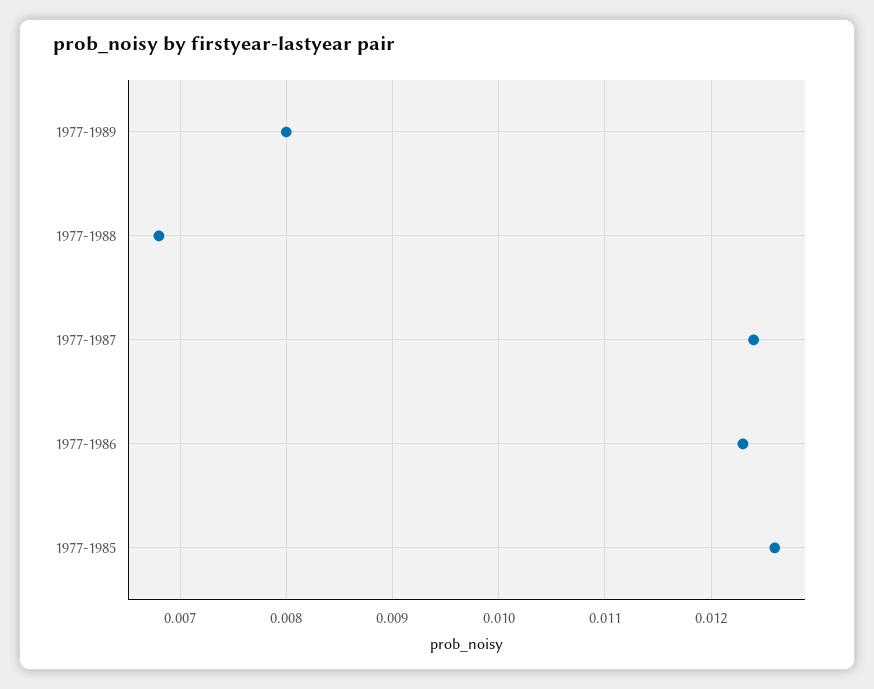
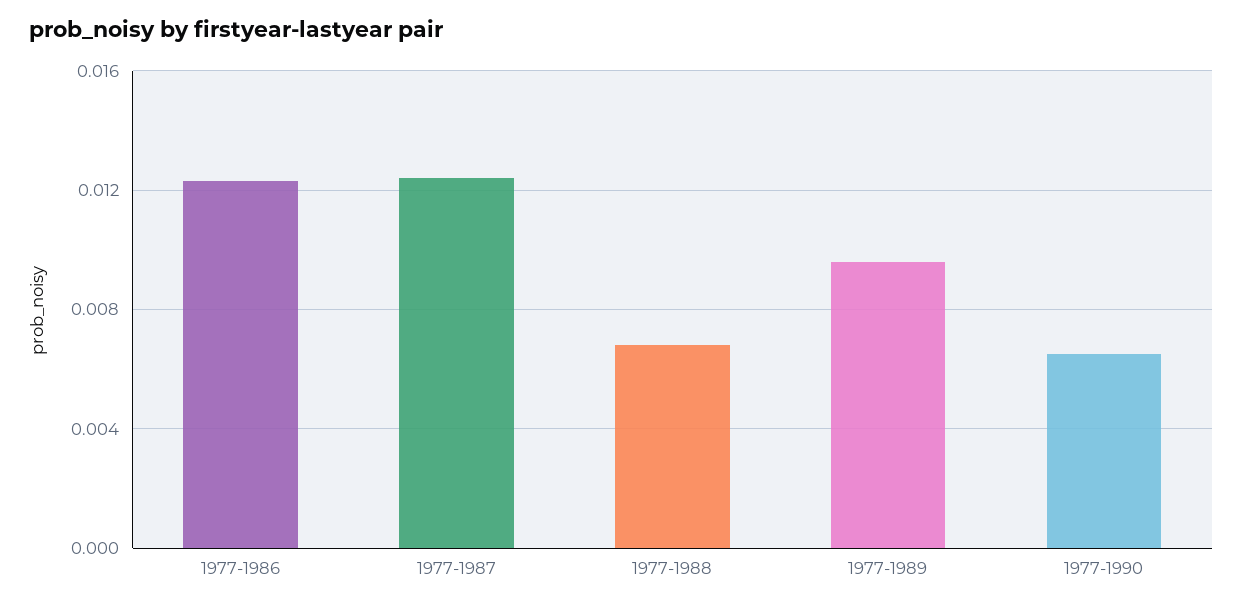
1977-1989: 0.008 -> 0.0095
1977-1985: 0.0126 -> none
1977-1990: none -> 0.0065

